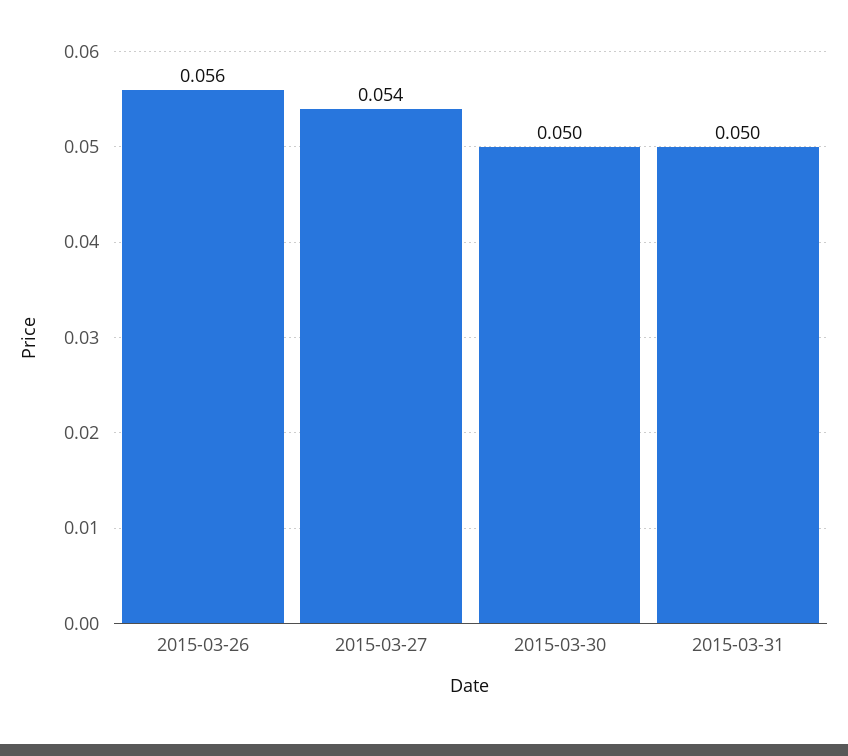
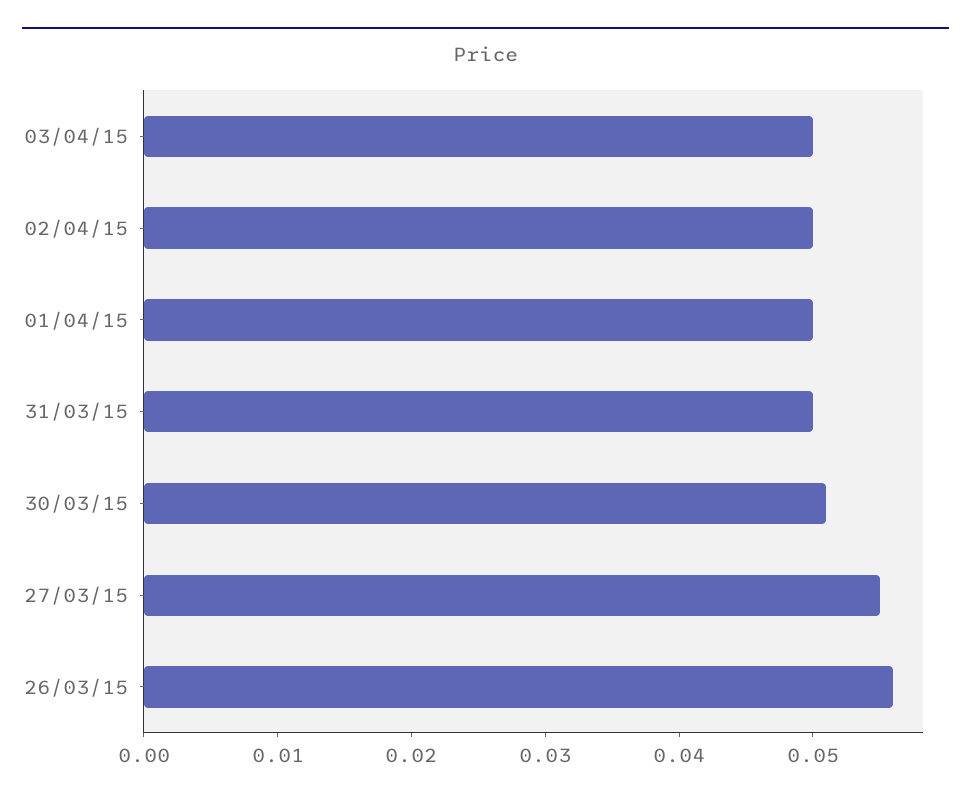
2015-03-27: 0.054 -> 0.055
2015-03-30: 0.05 -> 0.051
03/04/15: none -> 0.05
02/04/15: none -> 0.05
01/04/15: none -> 0.05

